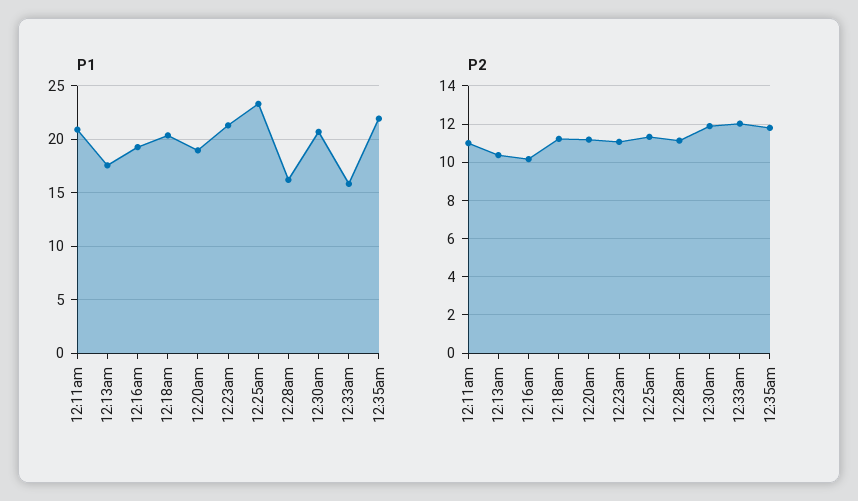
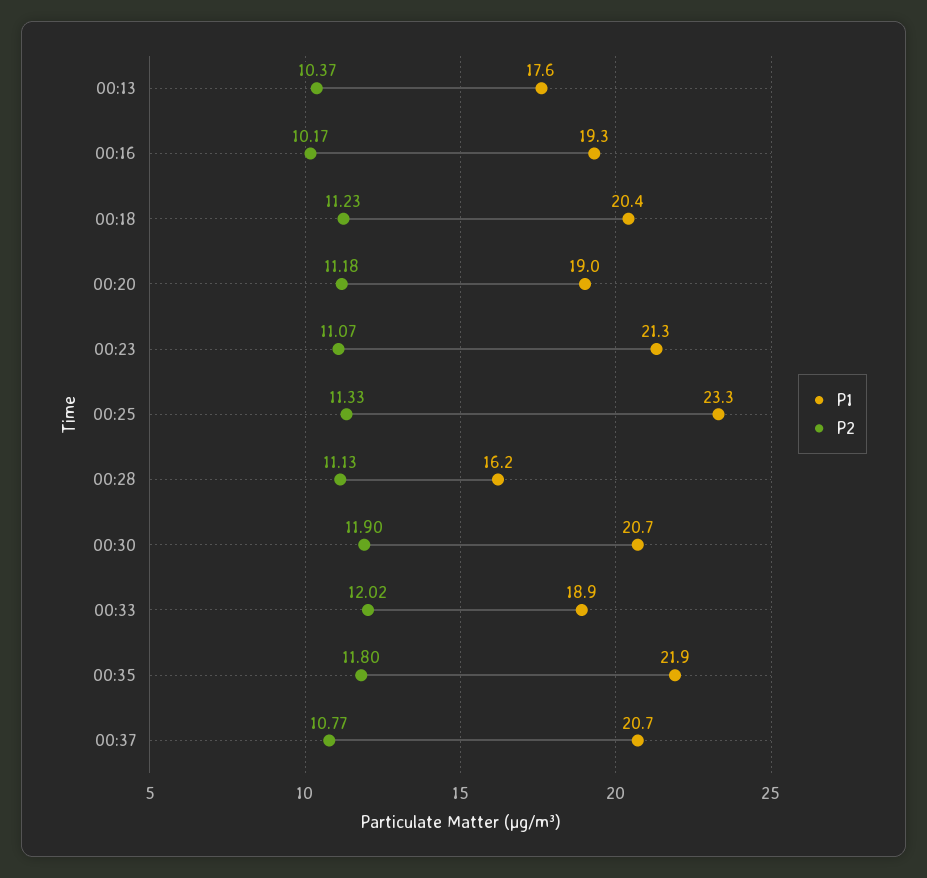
P1, 12:11am: 21 -> none
P1, 12:33am: 16 -> 18.9
P2, 12:11am: 11 -> none
P1, 00:37: none -> 20.7
P2, 00:37: none -> 10.77

